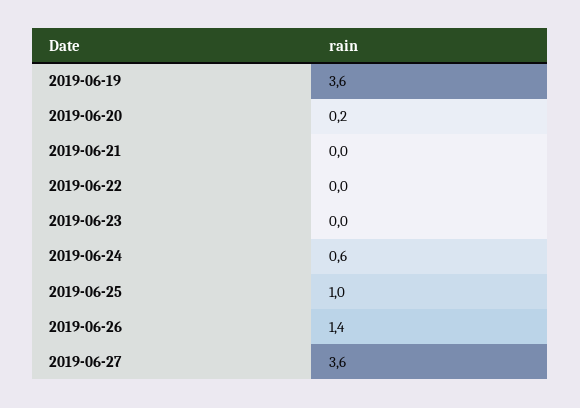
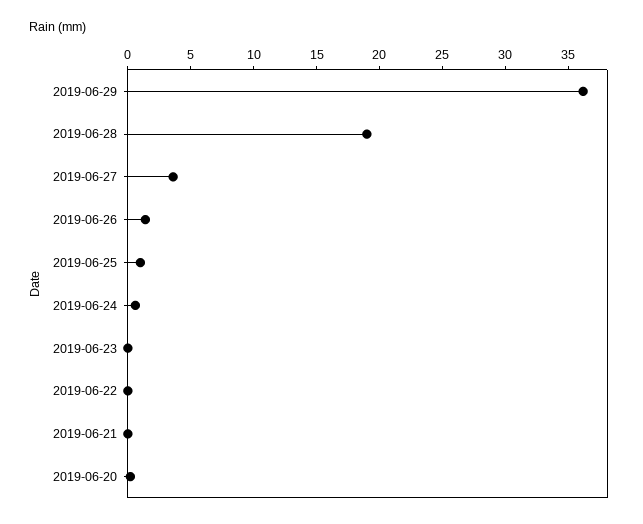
2019-06-19: 3.6 -> none
2019-06-29: none -> 36
2019-06-28: none -> 19

